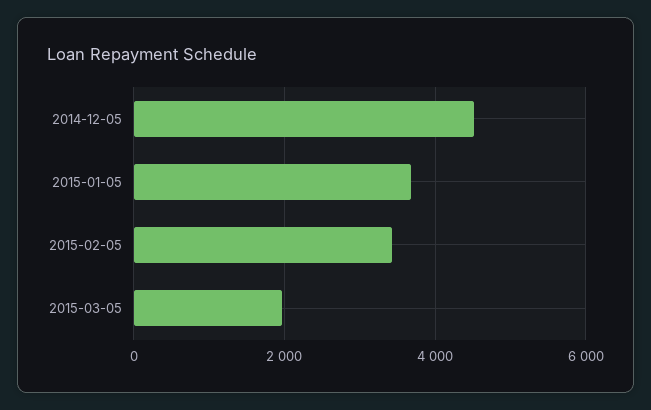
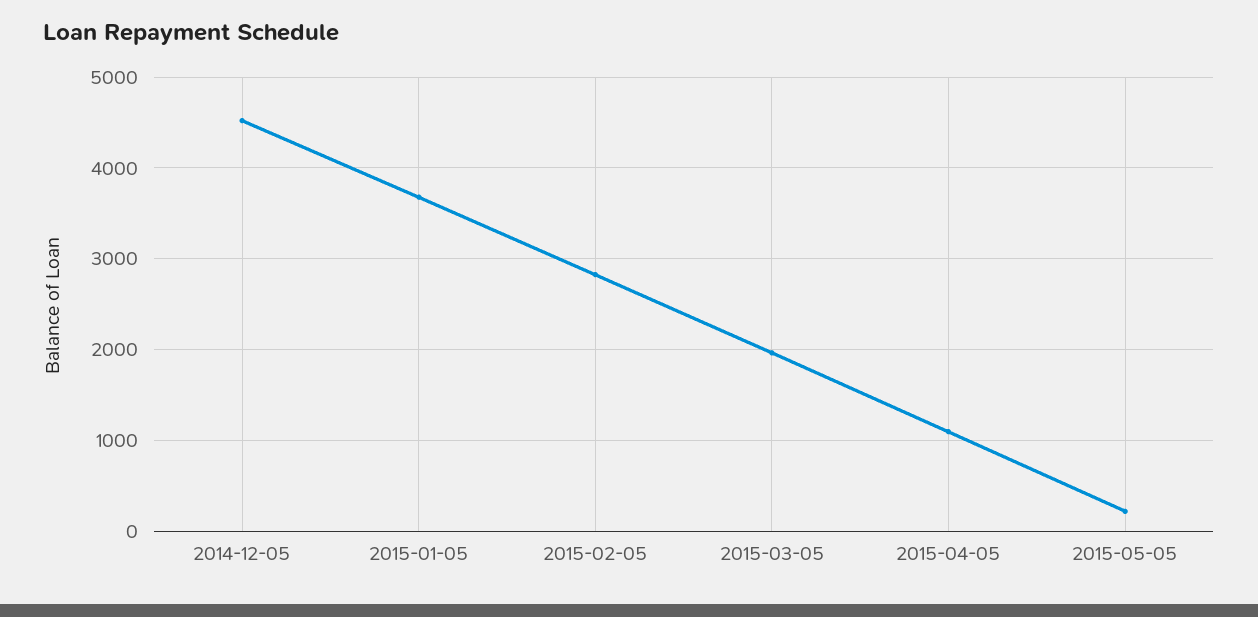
2015-02-05: 3400 -> 2800
2015-04-05: none -> 1100
2015-05-05: none -> 200

